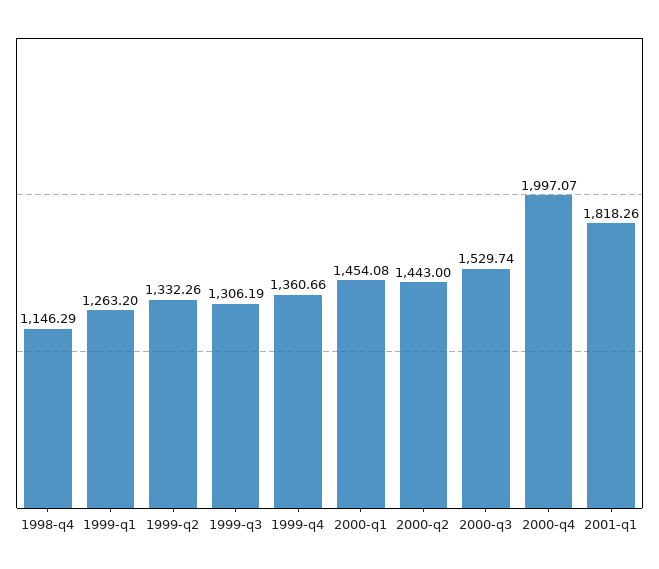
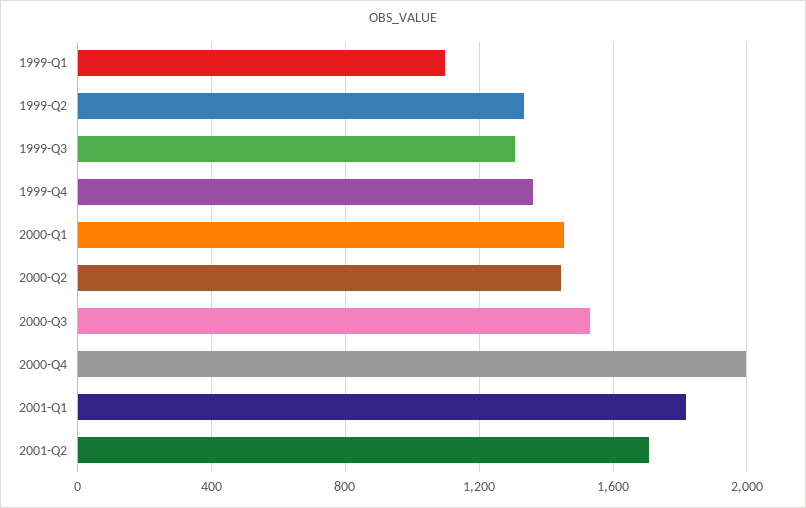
1998-q4: 1146.29 -> none
1999-q1: 1263.2 -> 1100
2001-Q2: none -> 1700

